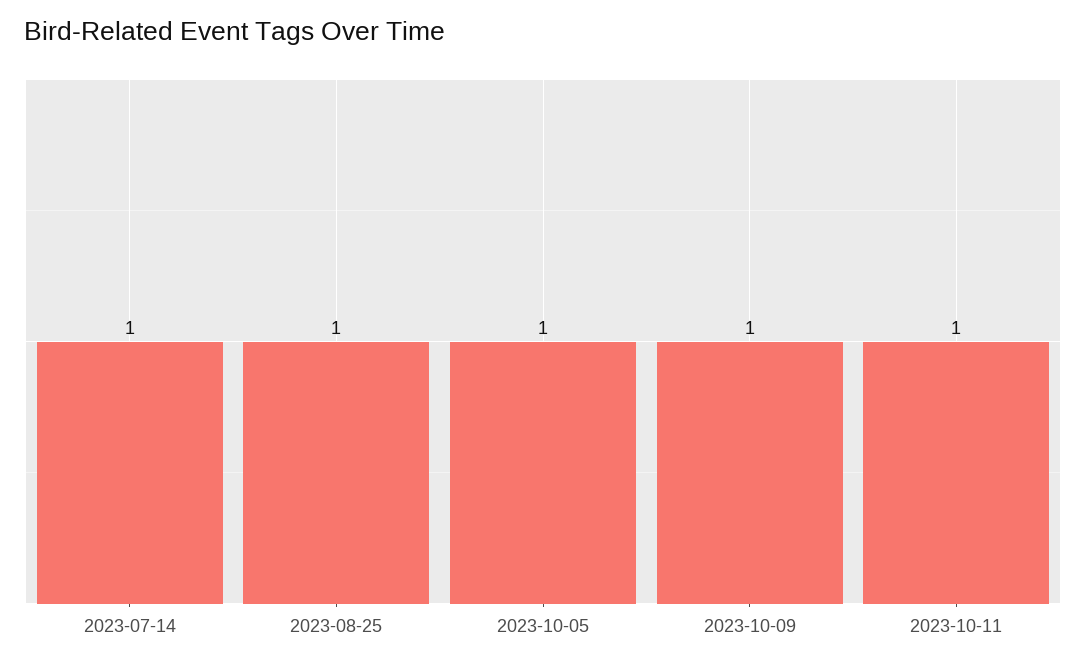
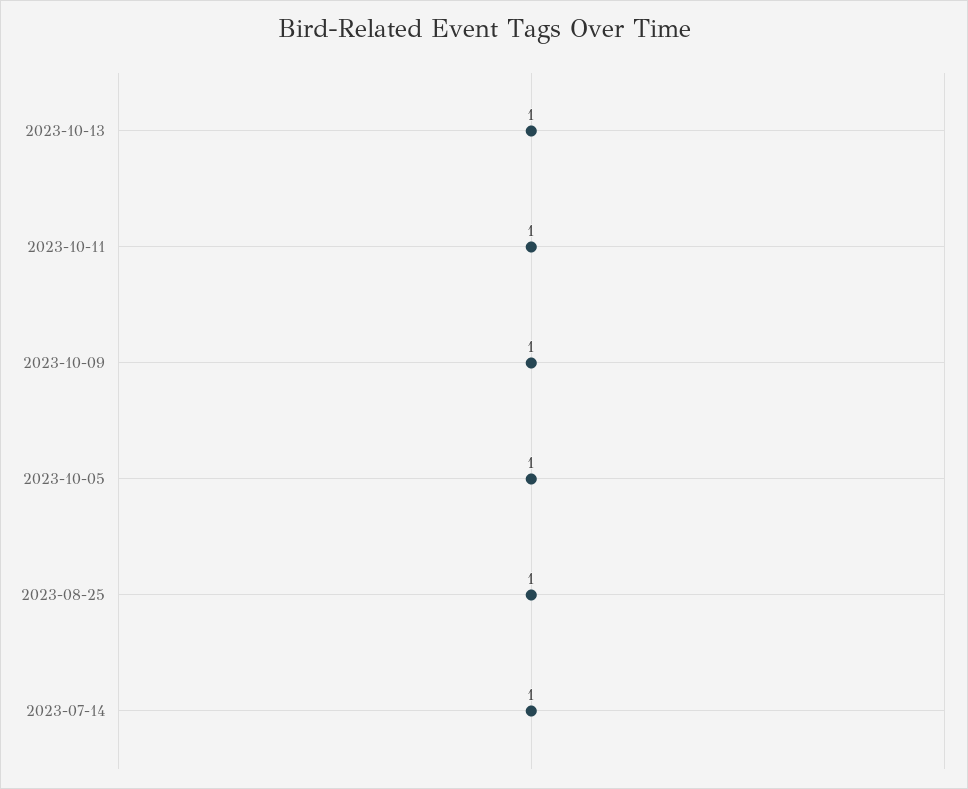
2023-10-13: none -> 1

